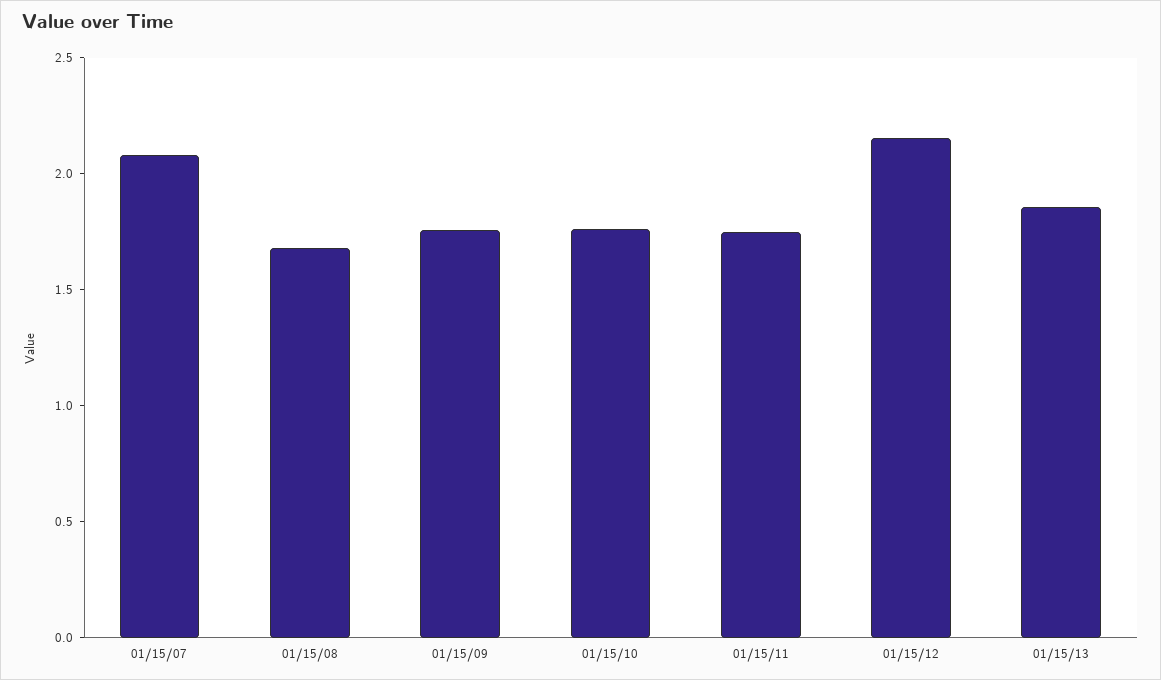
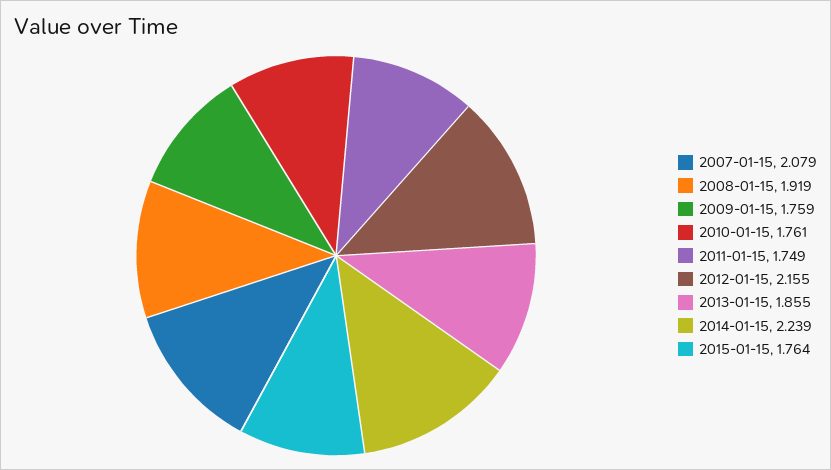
01/15/08: 1.7 -> 1.919
2014-01-15: none -> 2.239
2015-01-15: none -> 1.764

